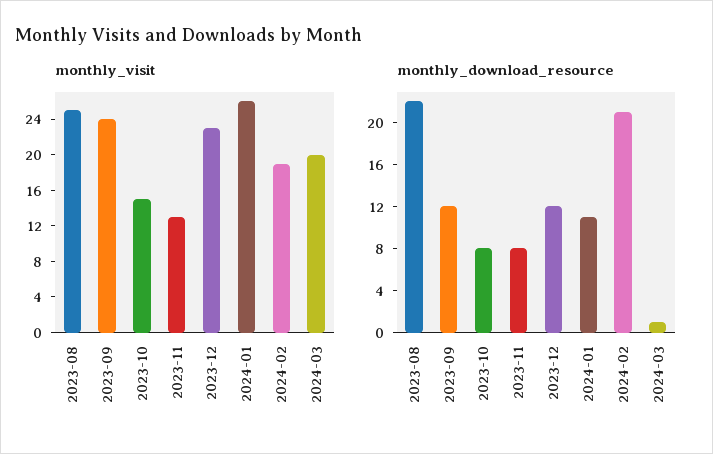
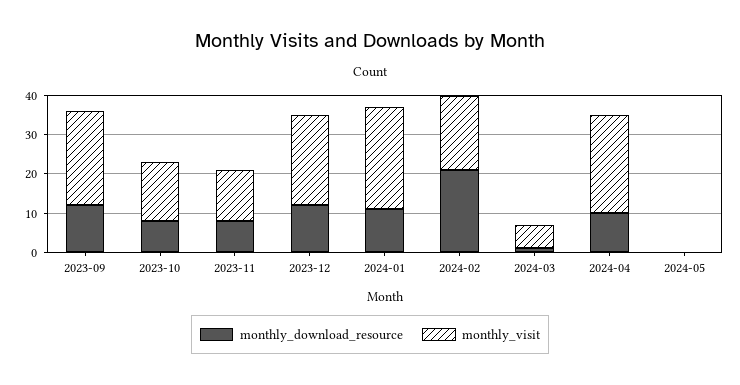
monthly_visit, 2023-08: 25 -> none
monthly_visit, 2024-03: 20 -> 5
monthly_download_resource, 2023-08: 22 -> none
monthly_download_resource, 2024-04: none -> 10
monthly_visit, 2024-04: none -> 25
monthly_download_resource, 2024-05: none -> 0
monthly_visit, 2024-05: none -> 0

